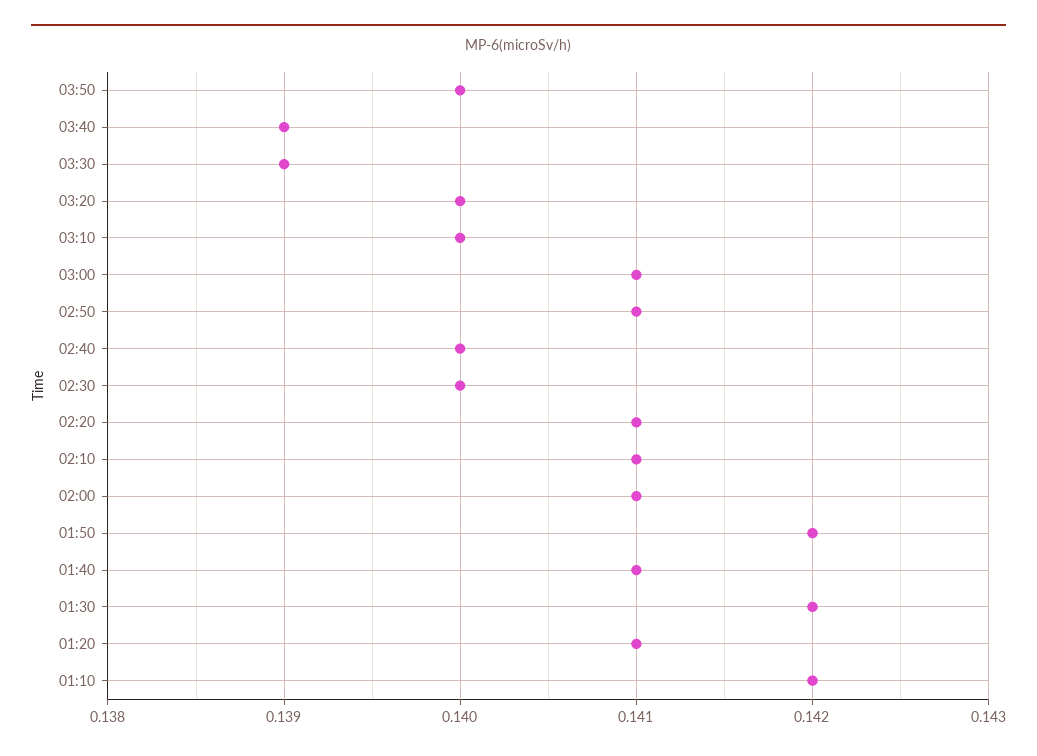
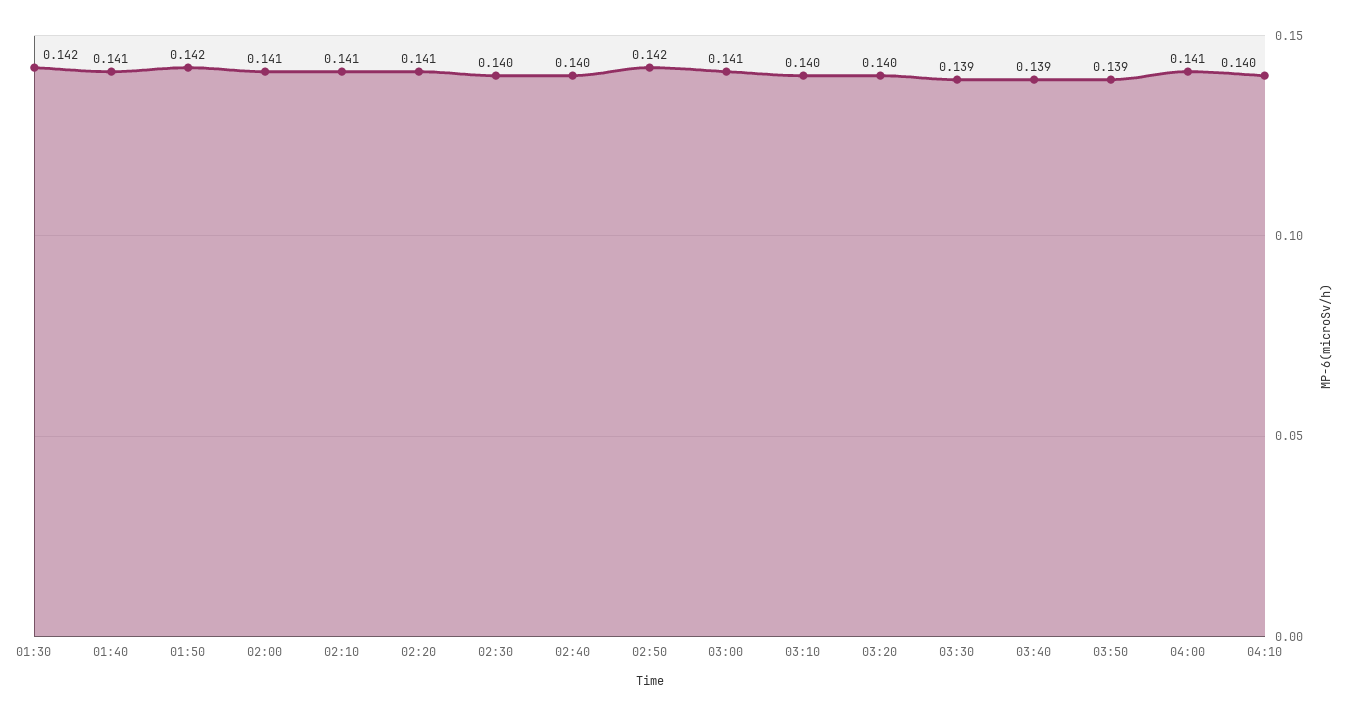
03:50: 0.14 -> 0.139
02:50: 0.141 -> 0.142
01:20: 0.141 -> none
01:10: 0.142 -> none
04:00: none -> 0.141
04:10: none -> 0.14

